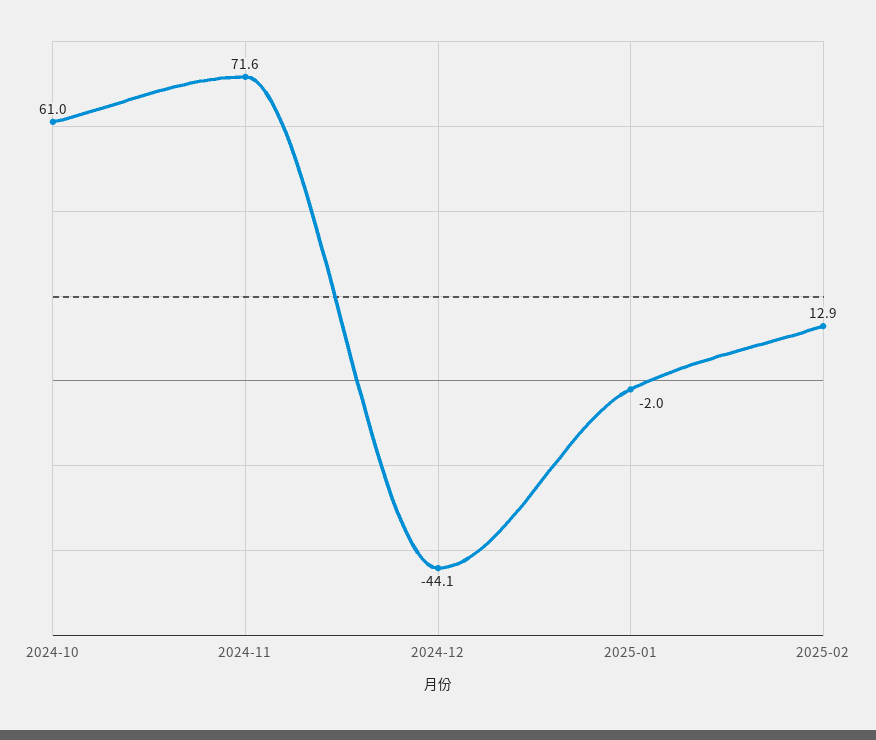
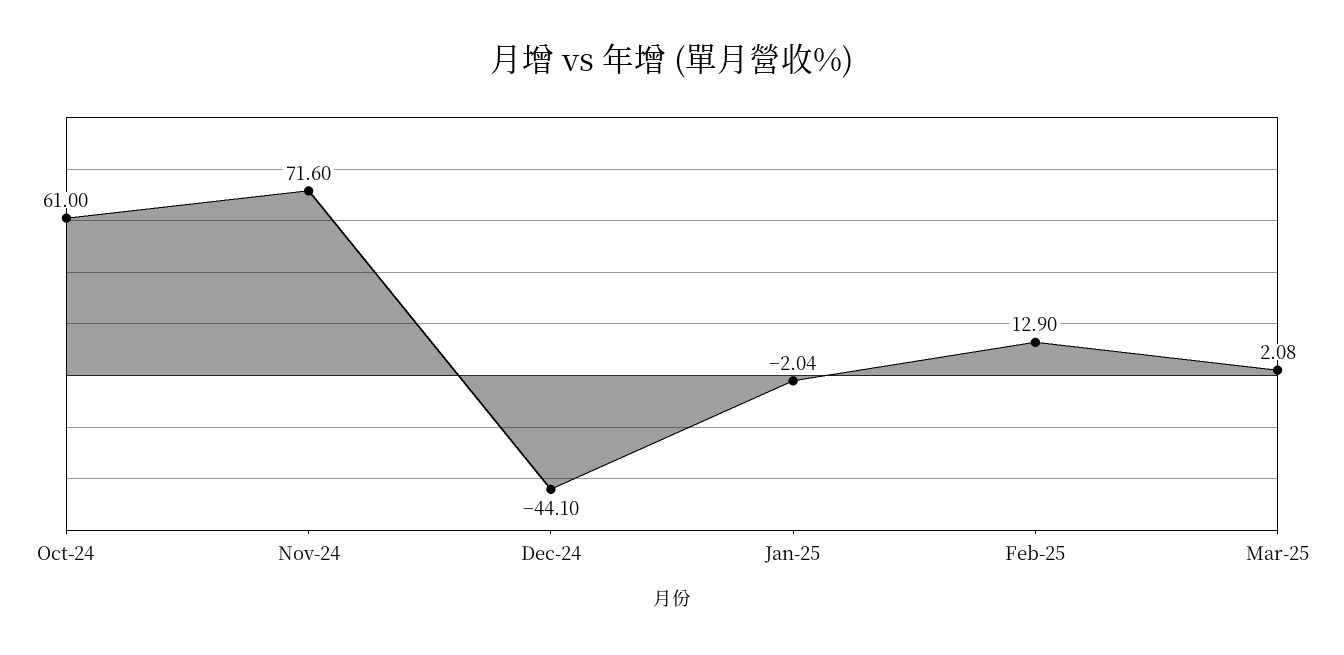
Mar-25: none -> 2.08

